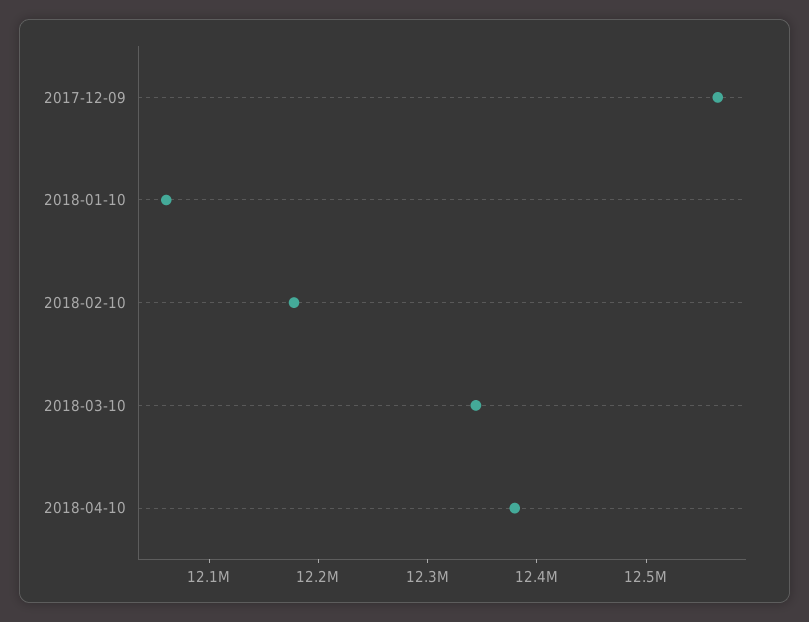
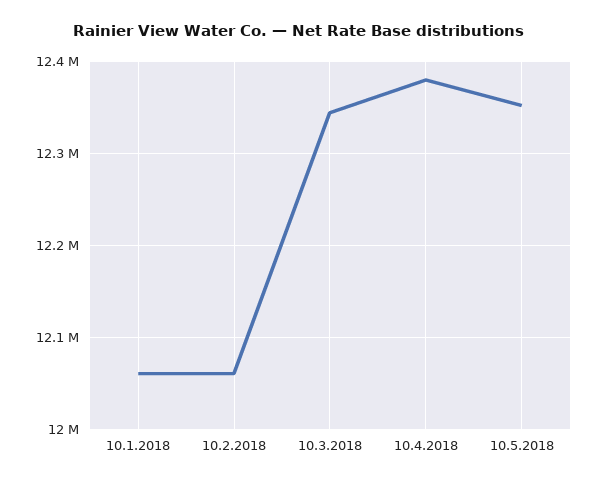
2017-12-09: 12560000 -> none
2018-02-10: 12180000 -> 12060000
10.5.2018: none -> 12350000

